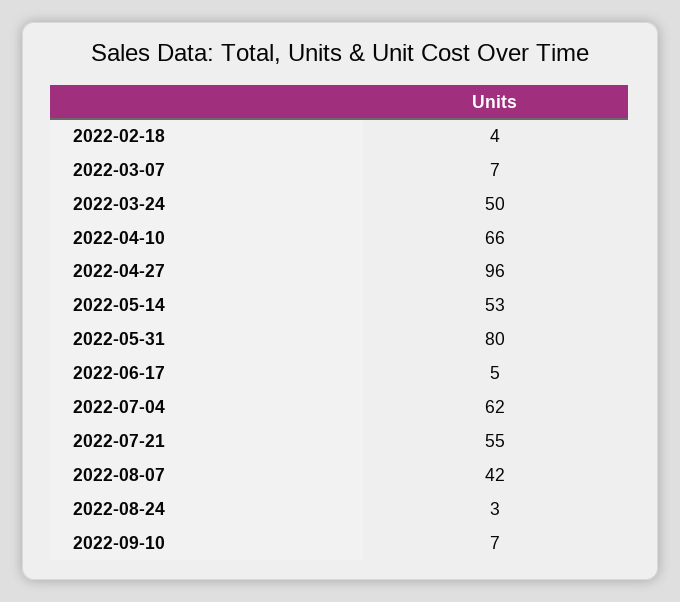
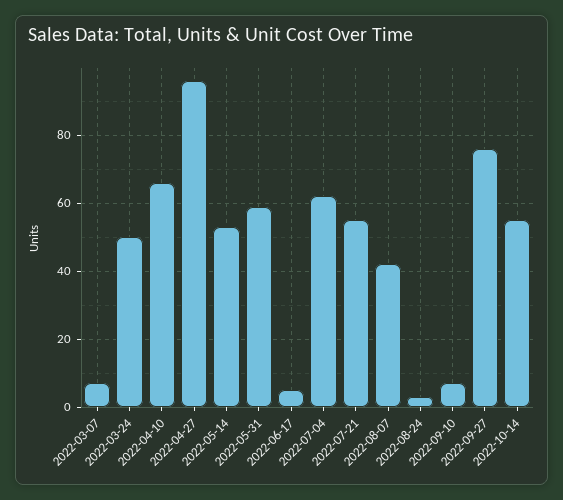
2022-02-18: 4 -> none
2022-05-31: 80 -> 60
2022-09-27: none -> 75
2022-10-14: none -> 55

